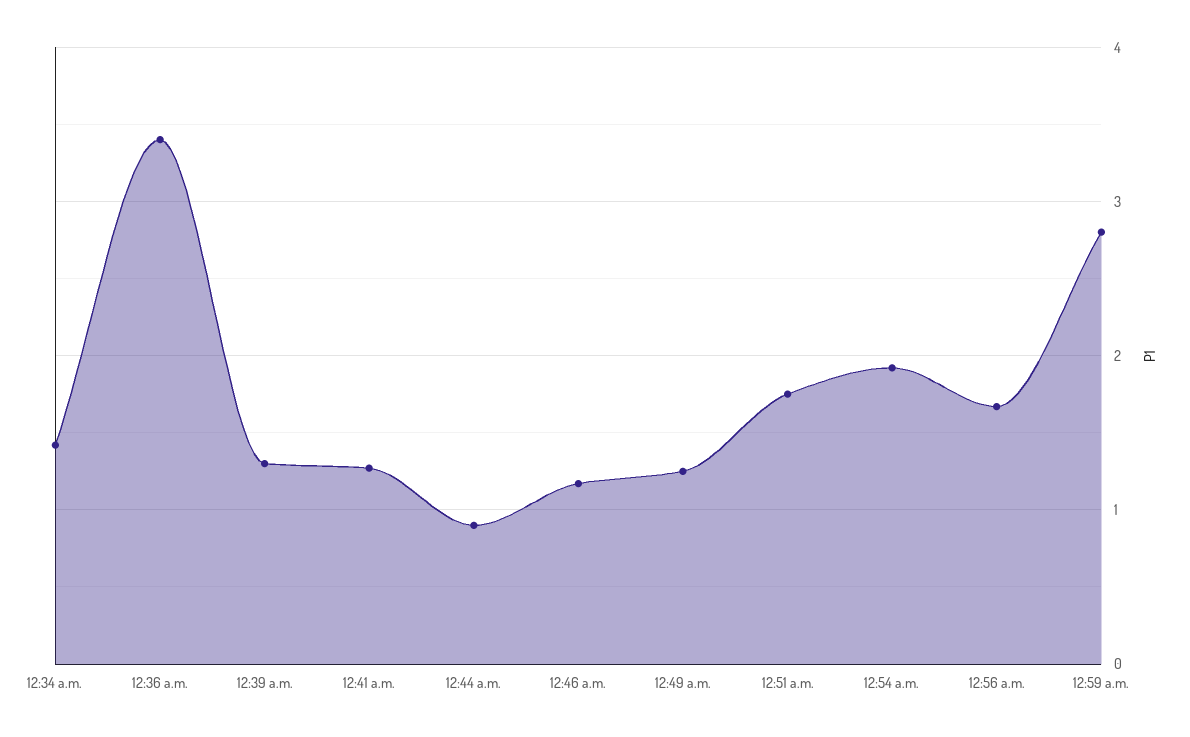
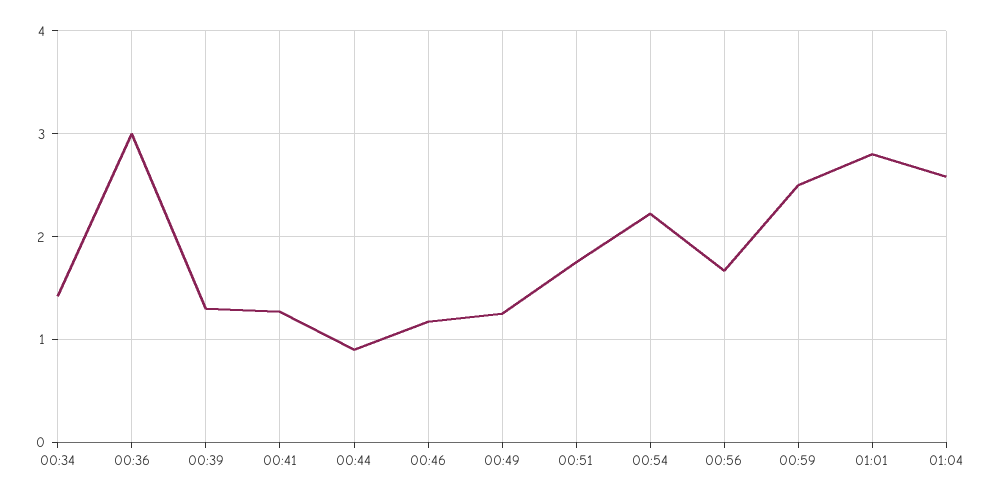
12:36 a.m.: 3.4 -> 3
12:54 a.m.: 1.9 -> 2.2
12:59 a.m.: 2.8 -> 2.5
01:01: none -> 2.8
01:04: none -> 2.6

